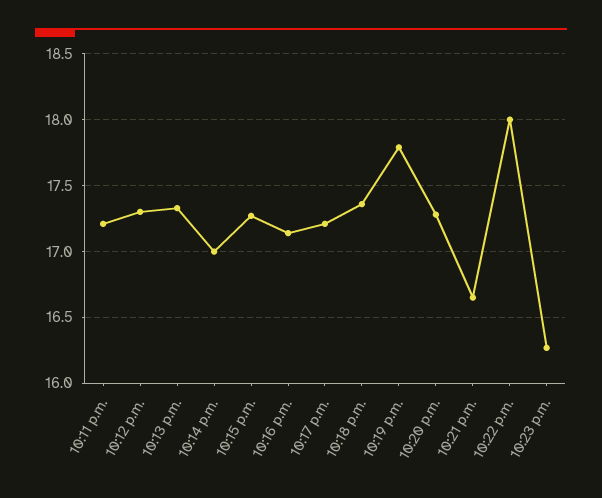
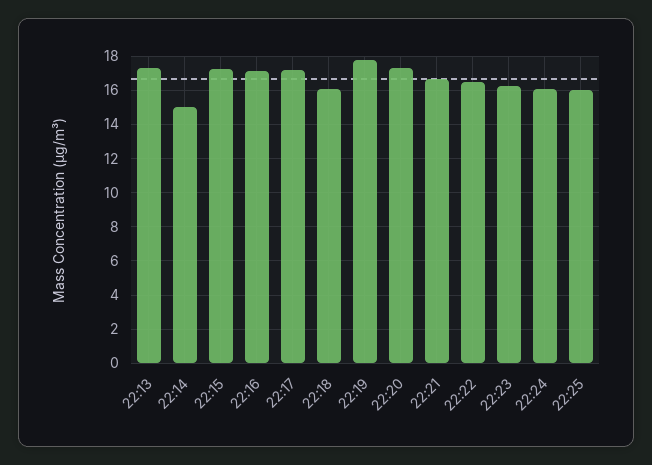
10:11 p.m.: 17.2 -> none
10:12 p.m.: 17.3 -> none
10:14 p.m.: 17 -> 15
10:18 p.m.: 17.35 -> 16
10:22 p.m.: 18 -> 16.5
22:24: none -> 16
22:25: none -> 16

